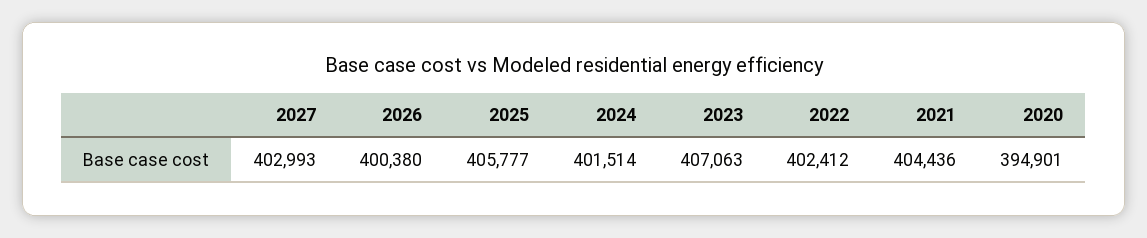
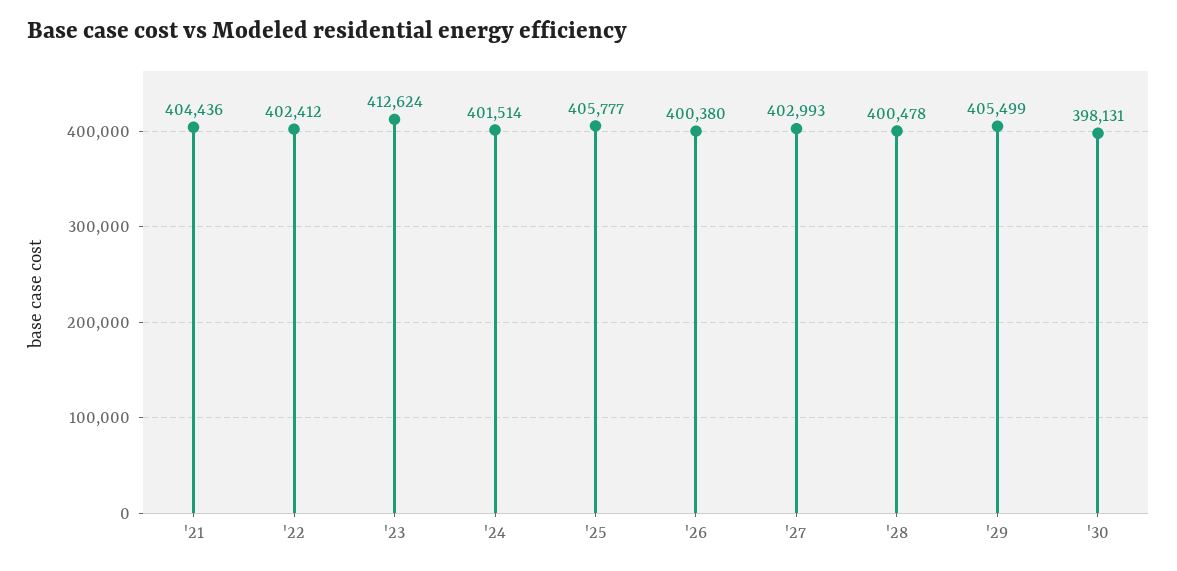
2023: 407063 -> 412624
2020: 394901 -> none
'28: none -> 400478
'29: none -> 405499
'30: none -> 398131

